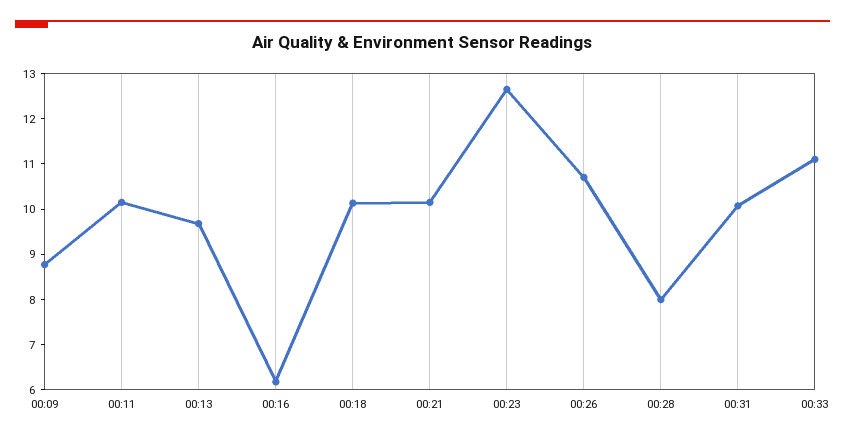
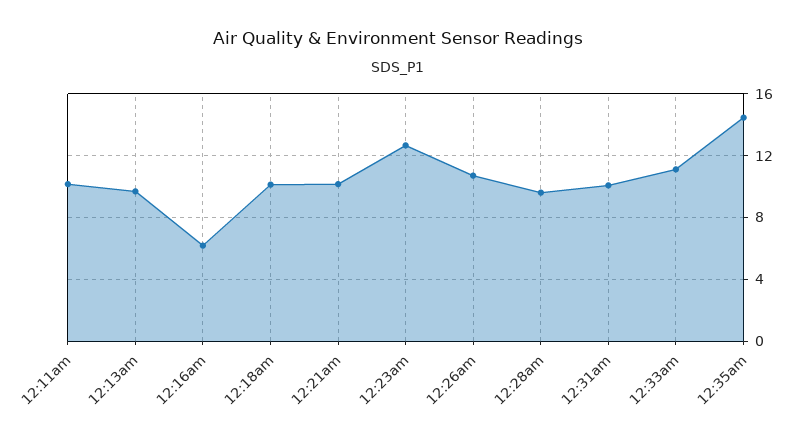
00:09: 8.8 -> none
00:28: 8 -> 9.5
12:35am: none -> 14.5

